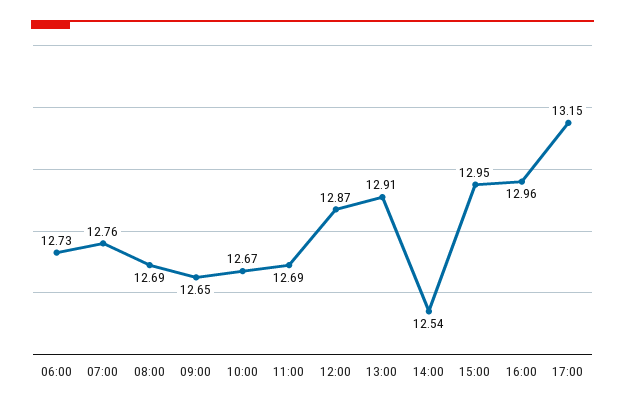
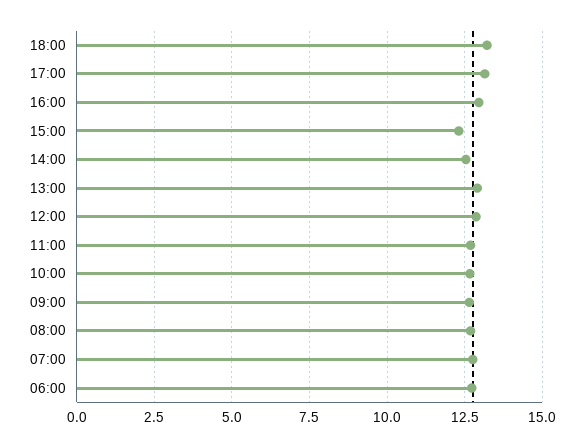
15:00: 12.95 -> 12.25
18:00: none -> 13.25

